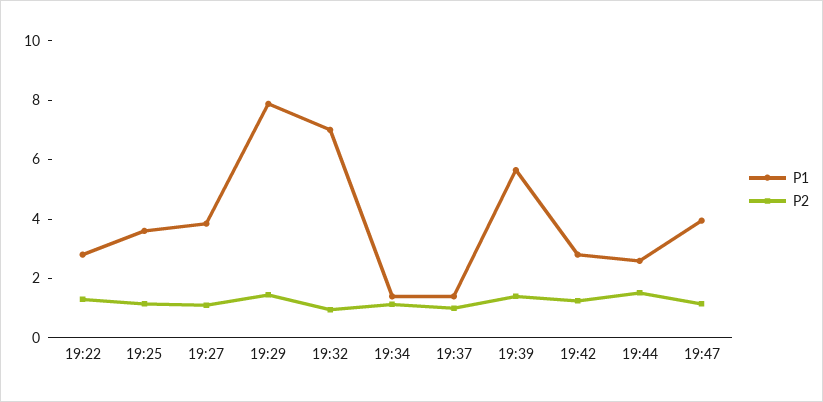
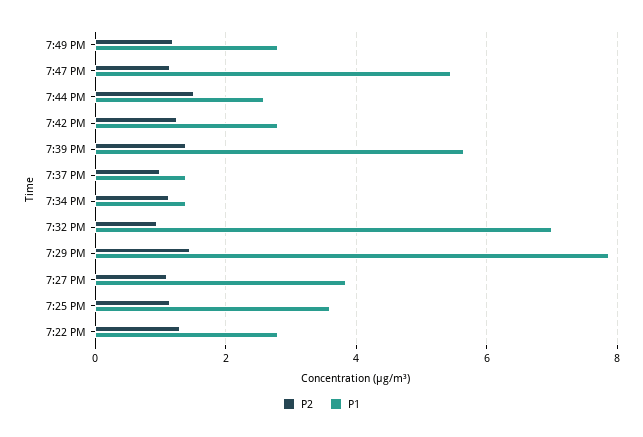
P1, 19:47: 4 -> 5.4
P2, 7:49 PM: none -> 1.2
P1, 7:49 PM: none -> 2.8

